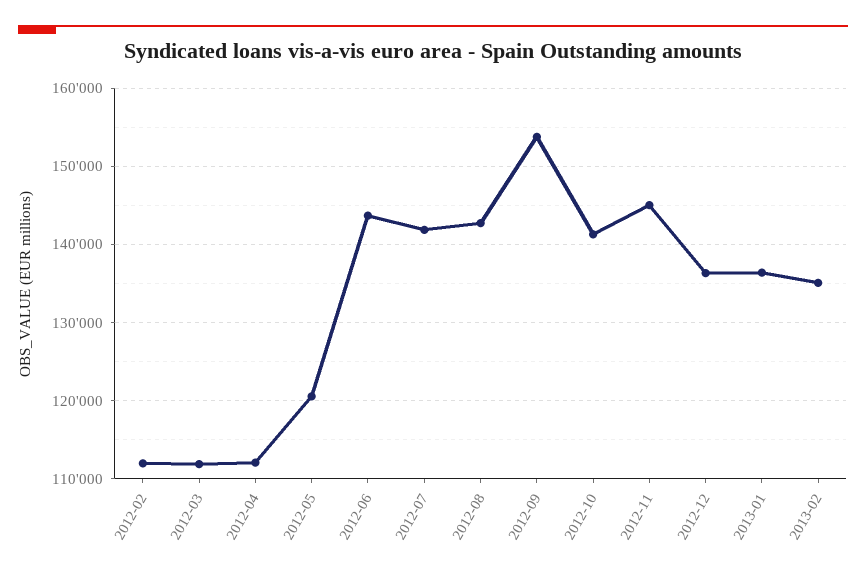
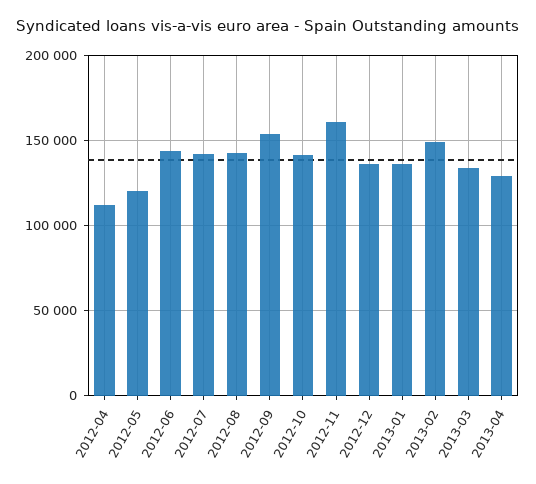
2012-02: 112000 -> none
2012-03: 112000 -> none
2012-11: 145000 -> 160000
2013-02: 135000 -> 150000
2013-03: none -> 135000
2013-04: none -> 130000

